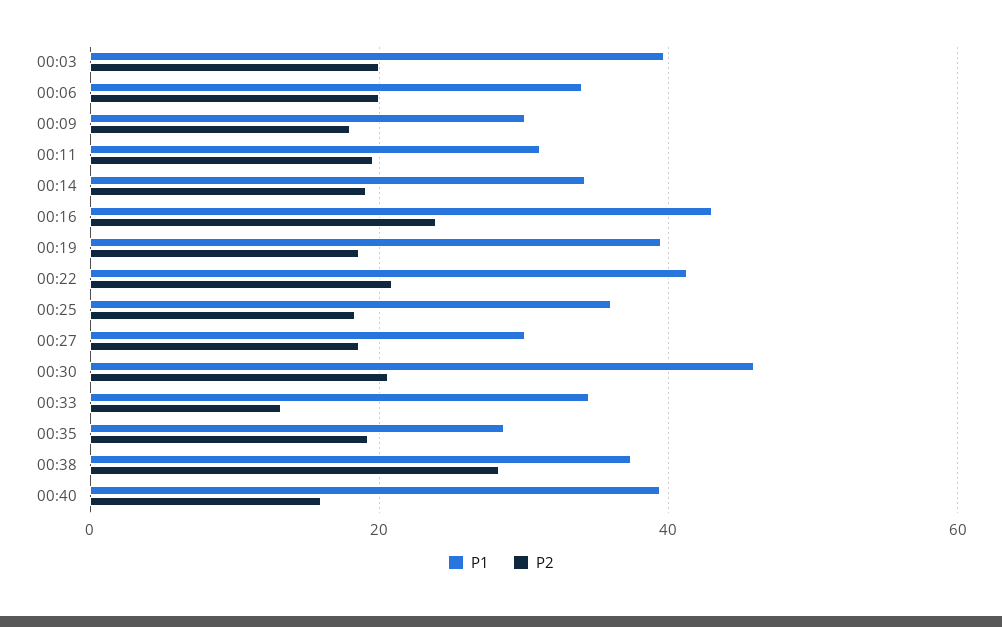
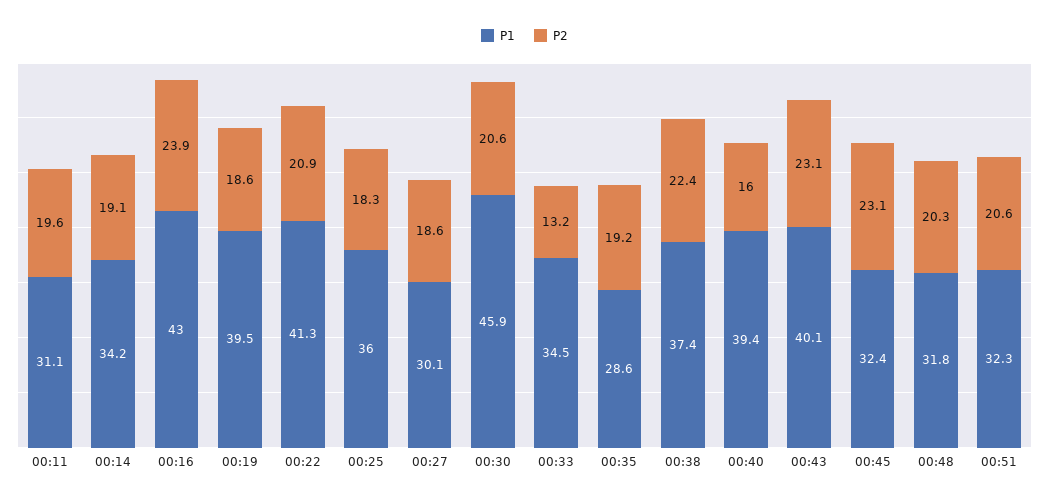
P1, 00:03: 40 -> none
P2, 00:03: 20 -> none
P1, 00:06: 34 -> none
P2, 00:06: 20 -> none
P1, 00:09: 30 -> none
P2, 00:09: 18 -> none
P2, 00:38: 28 -> 22.4
P1, 00:43: none -> 40.1
P2, 00:43: none -> 23.1
P1, 00:45: none -> 32.4
P2, 00:45: none -> 23.1
P1, 00:48: none -> 31.8
P2, 00:48: none -> 20.3
P1, 00:51: none -> 32.3
P2, 00:51: none -> 20.6

